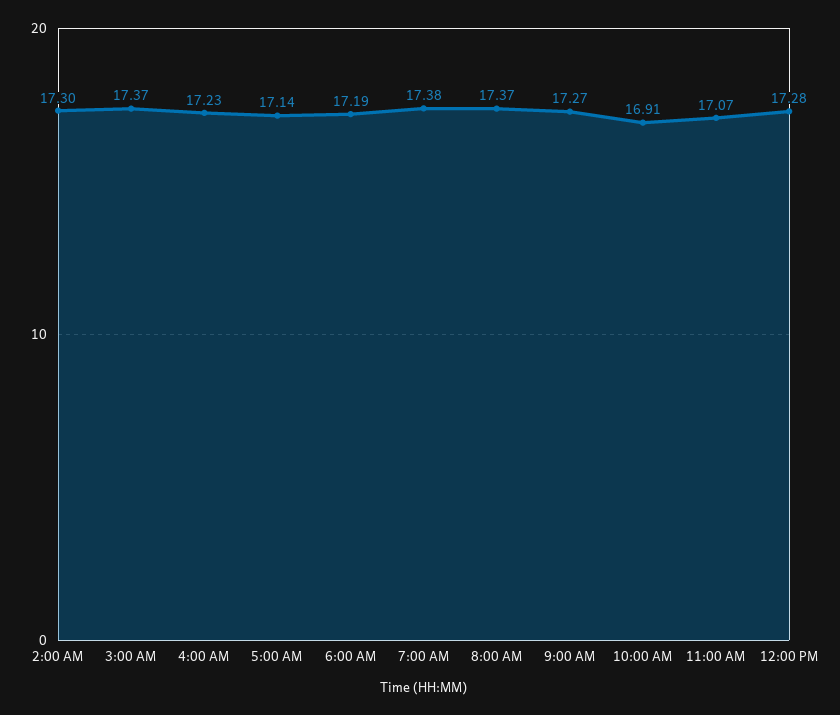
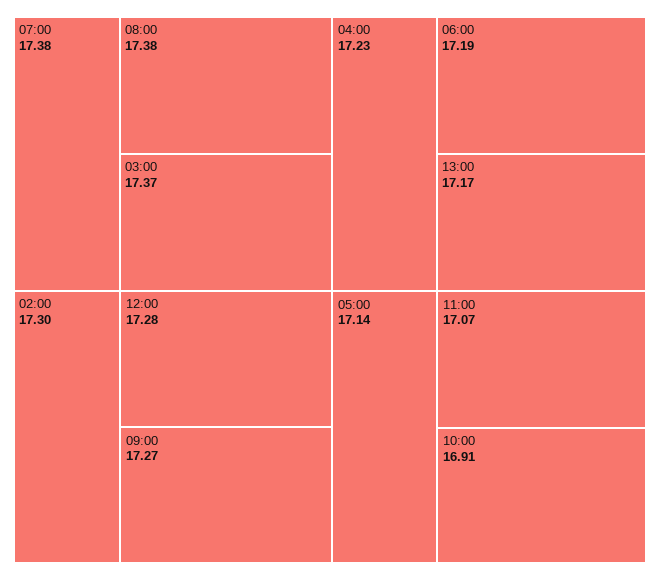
8:00 AM: 17.37 -> 17.38
13:00: none -> 17.17

